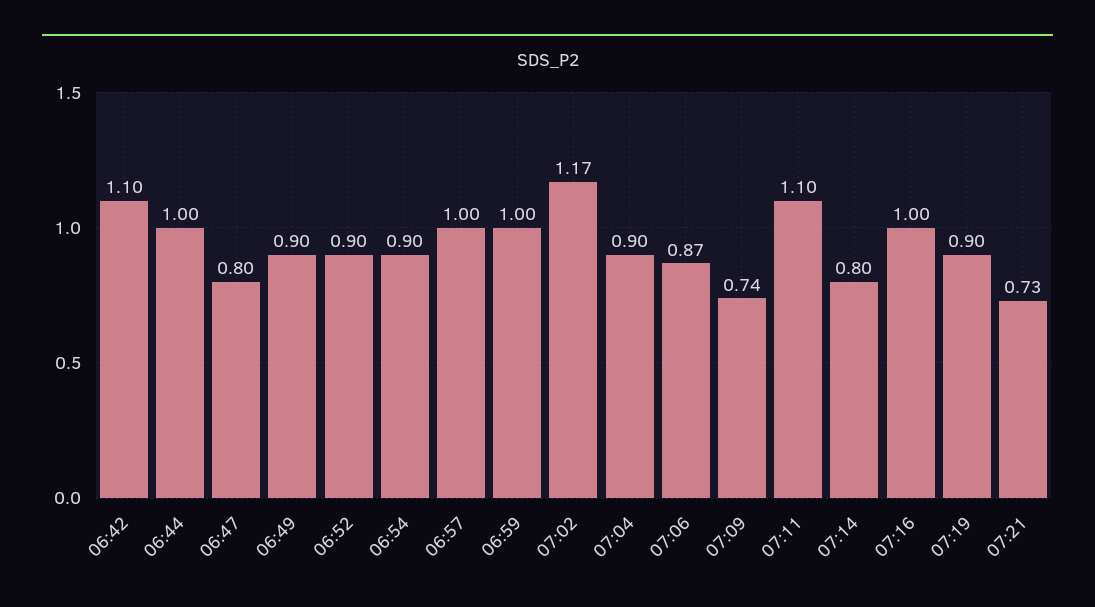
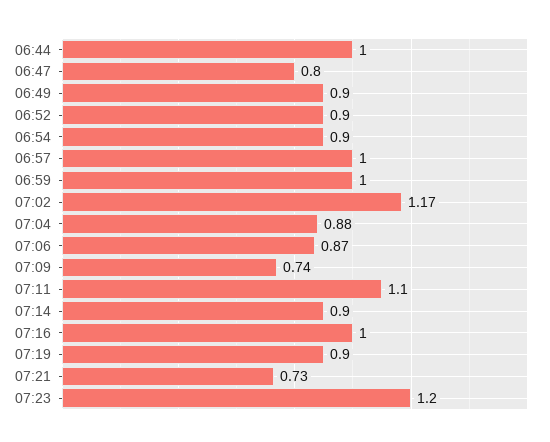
06:42: 1.1 -> none
07:04: 0.9 -> 0.88
07:14: 0.8 -> 0.9
07:23: none -> 1.2

